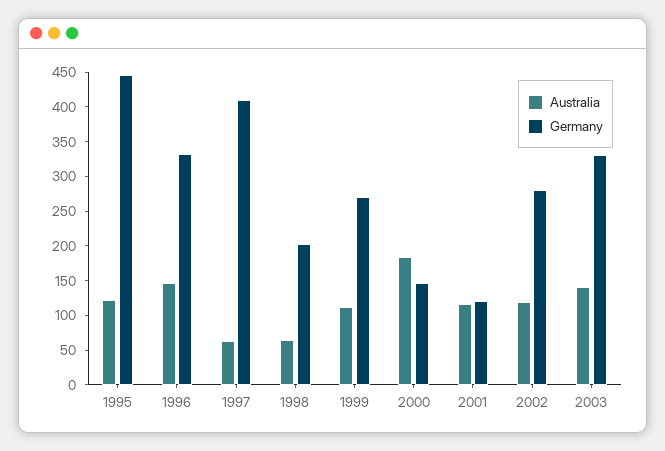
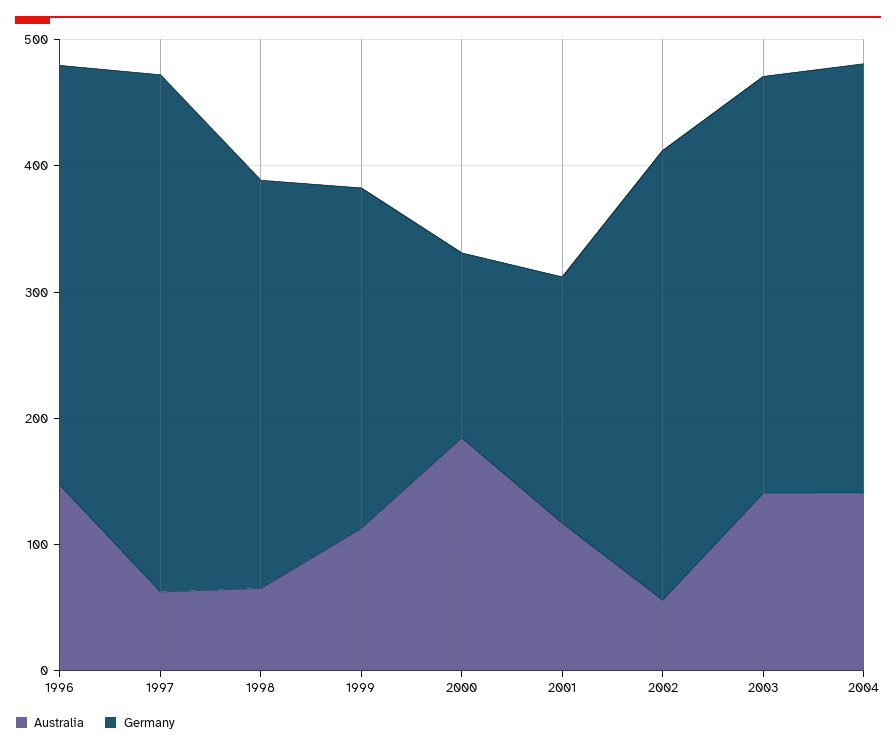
Australia, 1995: 125 -> none
Germany, 1995: 450 -> none
Germany, 1998: 200 -> 320
Germany, 2001: 125 -> 200
Australia, 2002: 125 -> 60
Germany, 2002: 275 -> 360
Australia, 2004: none -> 140
Germany, 2004: none -> 340

